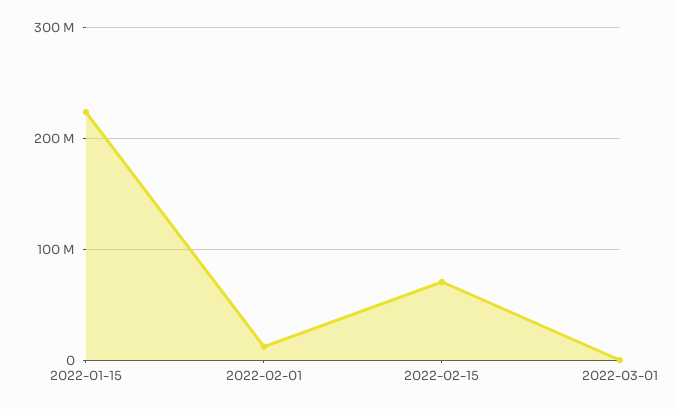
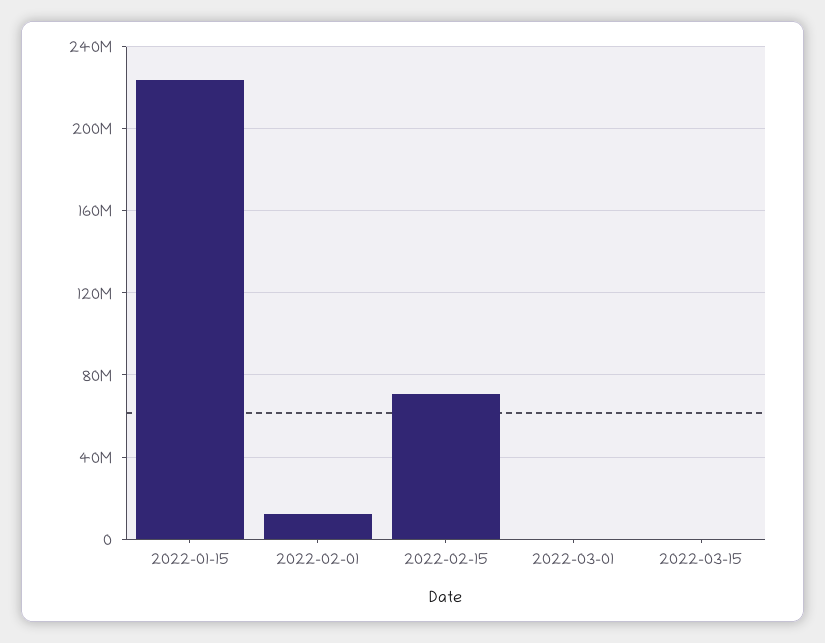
2022-03-15: none -> 0

